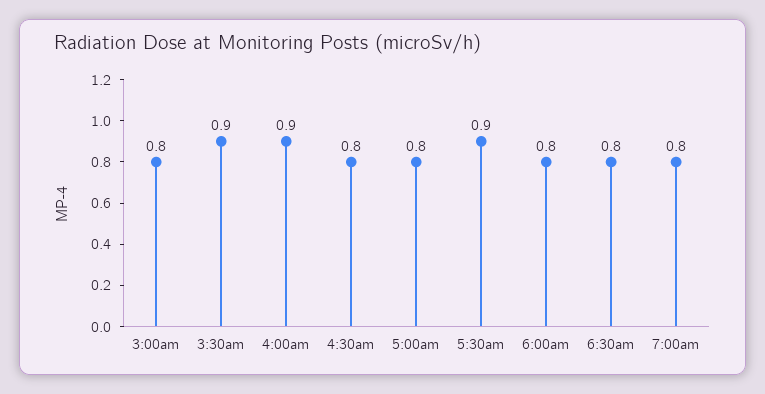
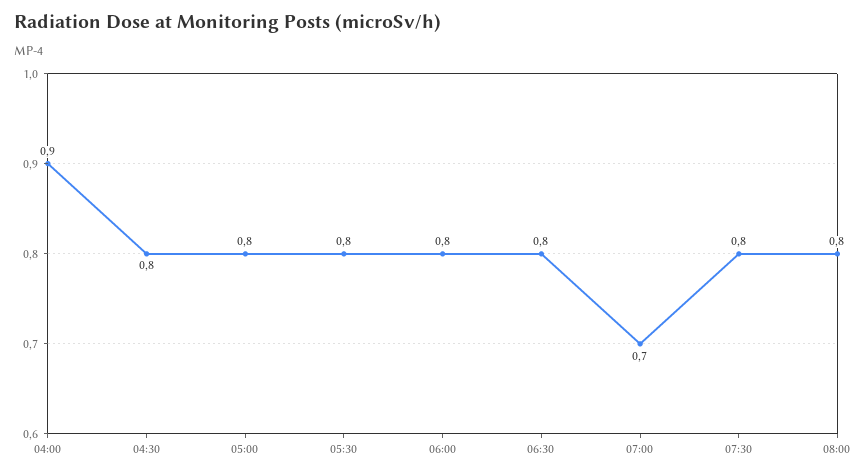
3:00am: 0.8 -> none
3:30am: 0.9 -> none
5:30am: 0.9 -> 0.8
7:00am: 0.8 -> 0.7
07:30: none -> 0.8
08:00: none -> 0.8

